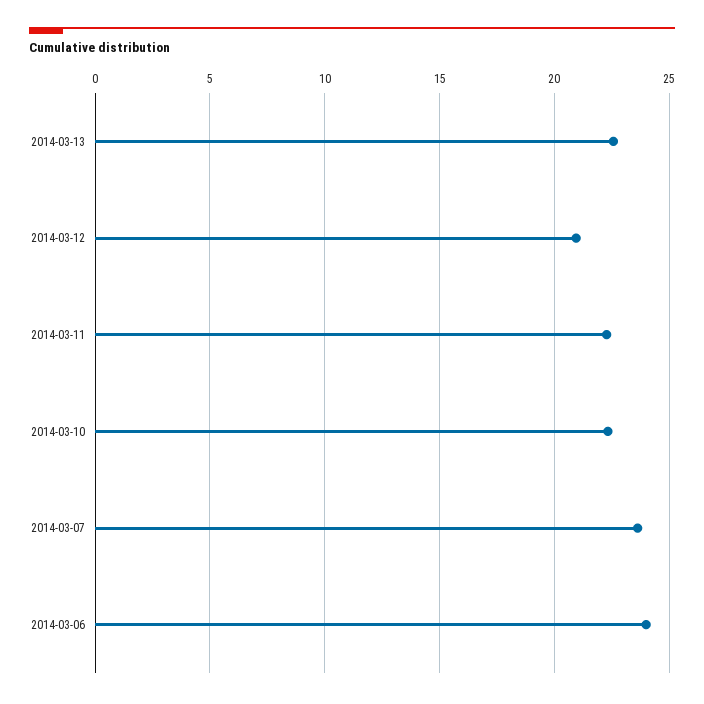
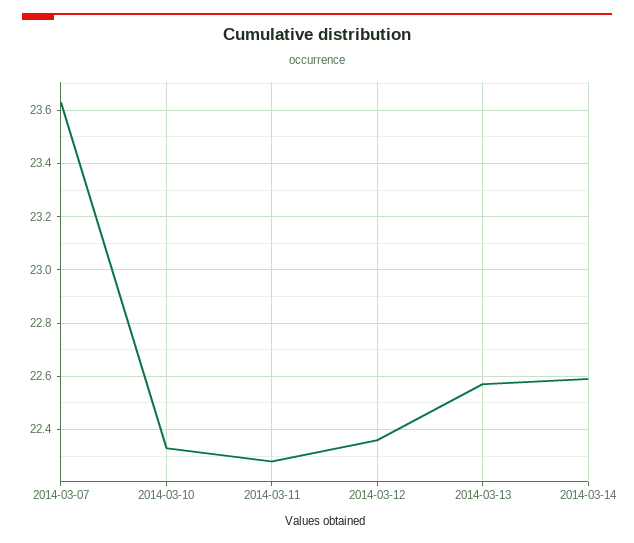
2014-03-12: 21 -> 22.35
2014-03-06: 24 -> none
2014-03-14: none -> 22.6

